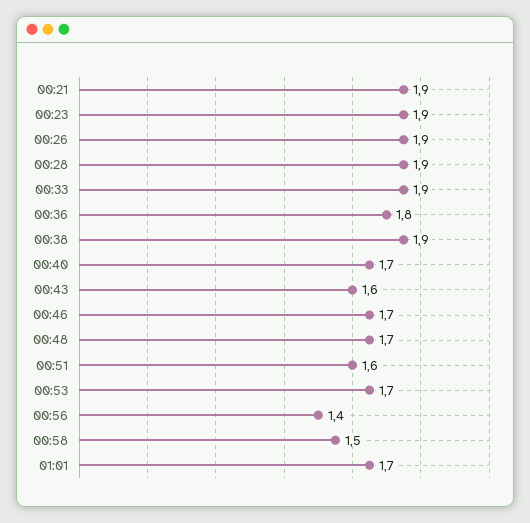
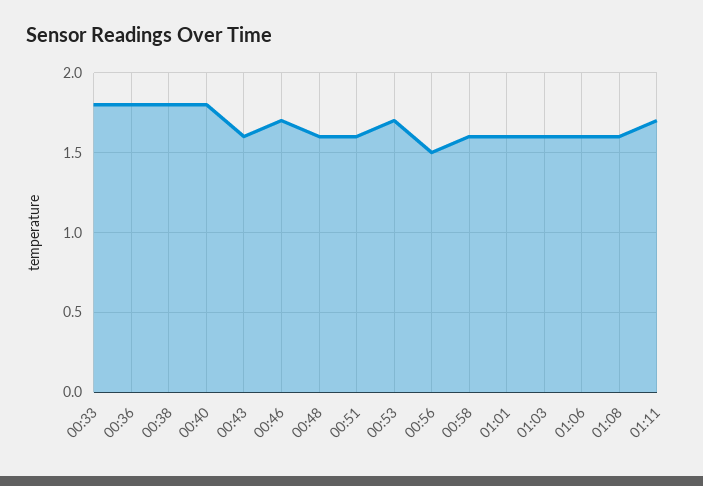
00:21: 1.9 -> none
00:23: 1.9 -> none
00:26: 1.9 -> none
00:28: 1.9 -> none
00:33: 1.9 -> 1.8
00:38: 1.9 -> 1.8
00:40: 1.7 -> 1.8
00:48: 1.7 -> 1.6
00:56: 1.4 -> 1.5
00:58: 1.5 -> 1.6
01:01: 1.7 -> 1.6
01:03: none -> 1.6
01:06: none -> 1.6
01:08: none -> 1.6
01:11: none -> 1.7

